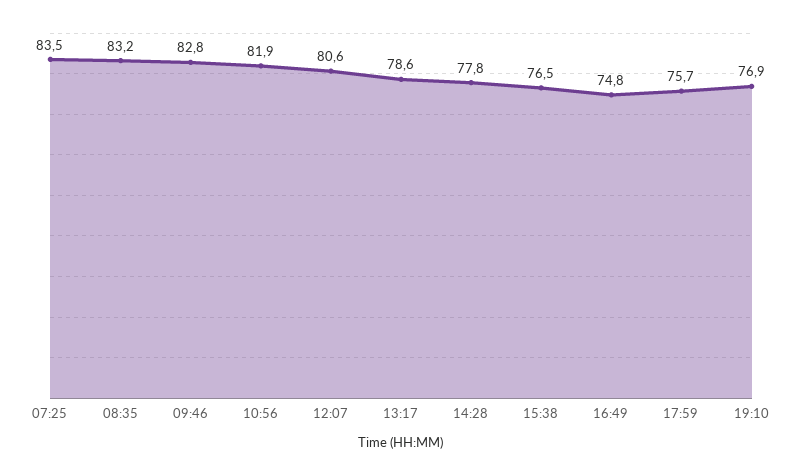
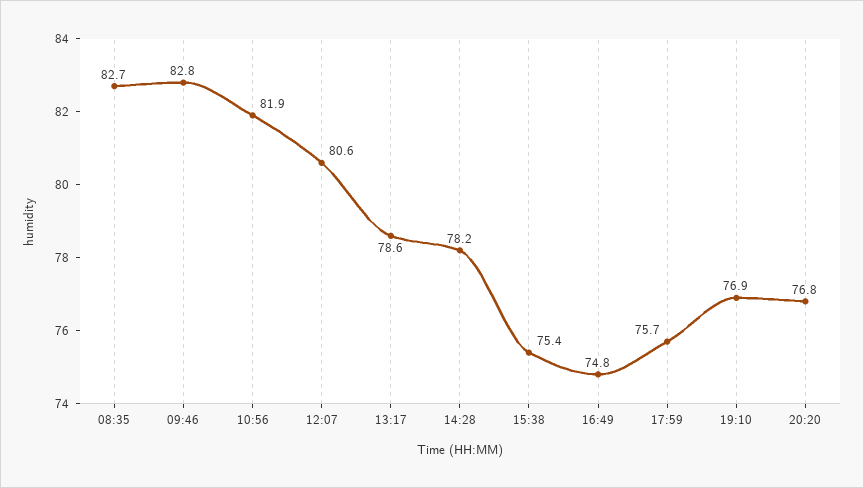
07:25: 83.5 -> none
08:35: 83.2 -> 82.7
14:28: 77.8 -> 78.2
15:38: 76.5 -> 75.4
20:20: none -> 76.8

